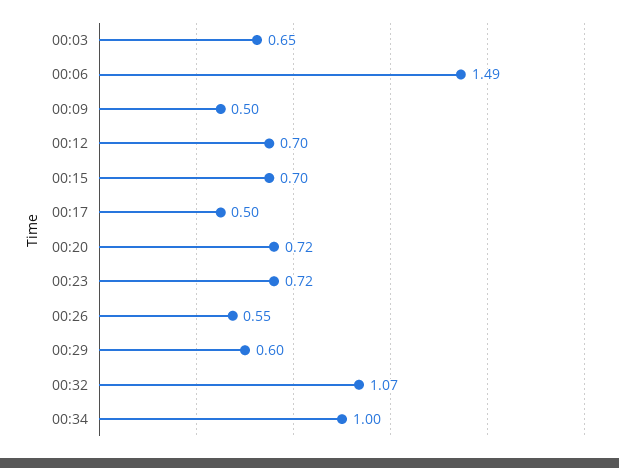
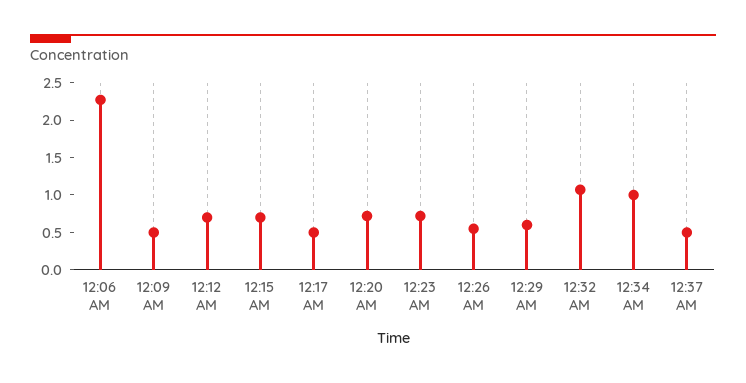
00:03: 0.65 -> none
00:06: 1.49 -> 2.25
12:37 AM: none -> 0.5

